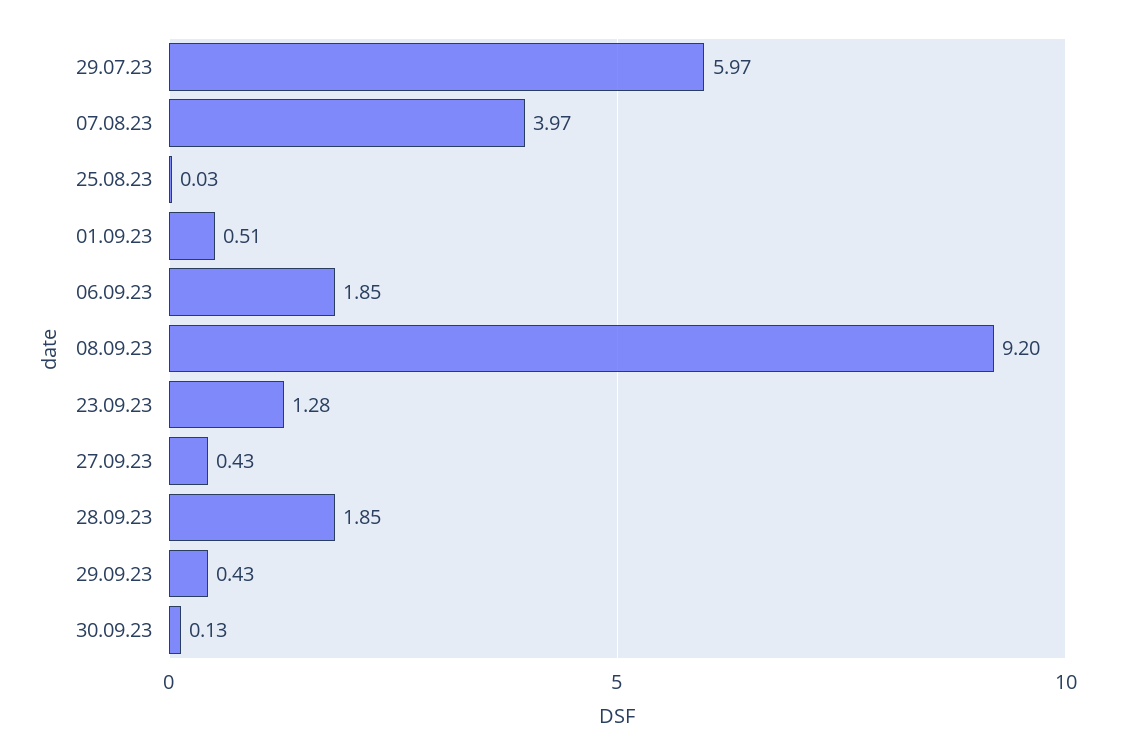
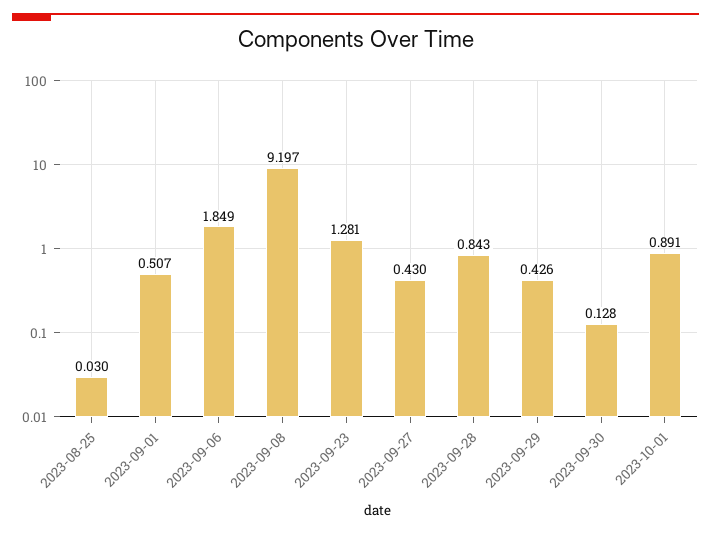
29.07.23: 5.97 -> none
07.08.23: 3.97 -> none
28.09.23: 1.85 -> 0.843
2023-10-01: none -> 0.891

